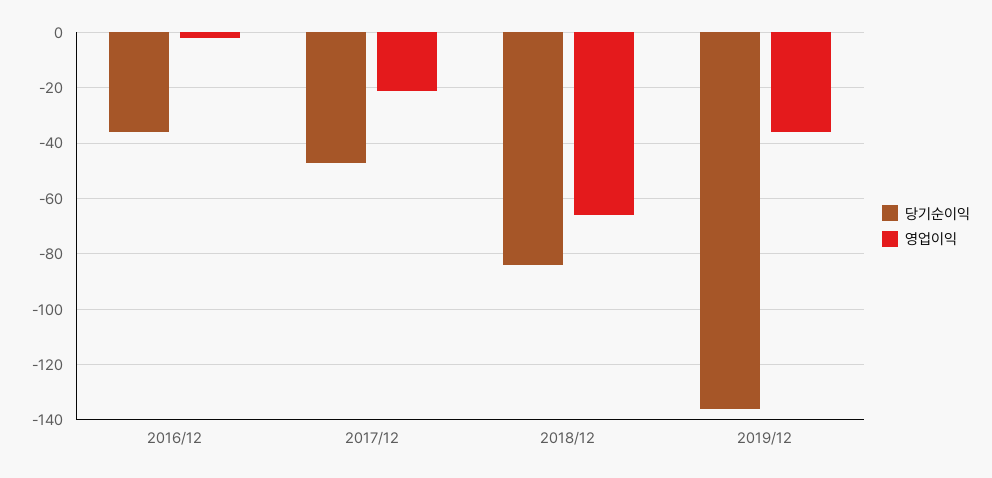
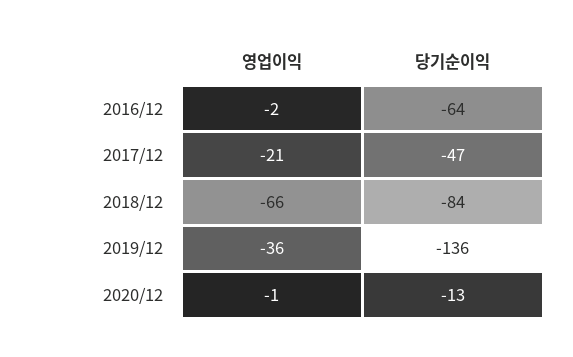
당기순이익, 2016/12: -35 -> -64
영업이익, 2020/12: none -> -1
당기순이익, 2020/12: none -> -13

